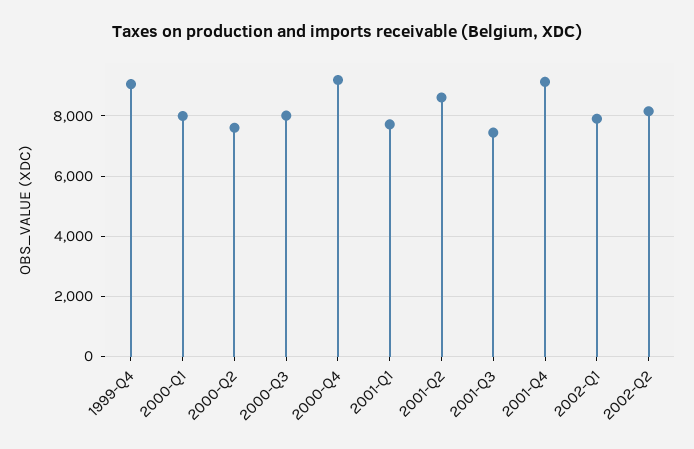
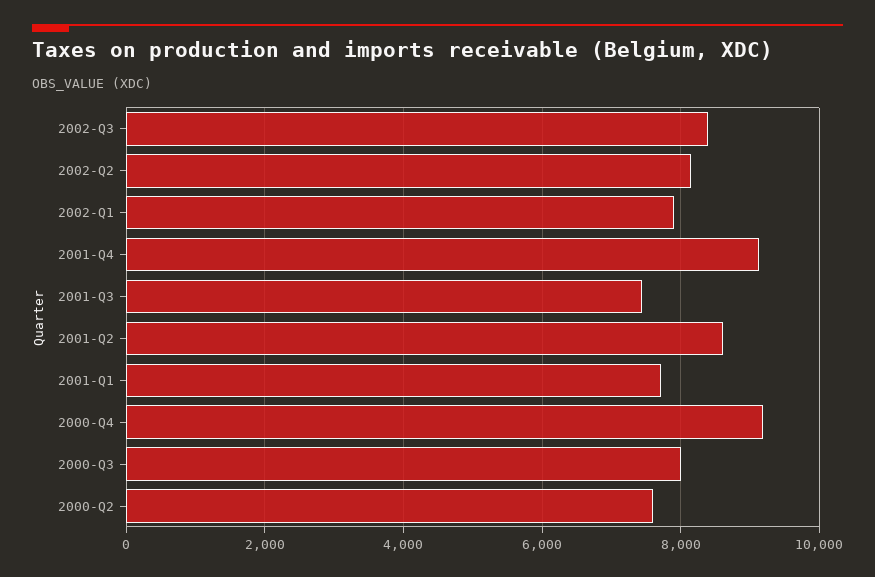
1999-Q4: 9000 -> none
2000-Q1: 8000 -> none
2002-Q3: none -> 8400

